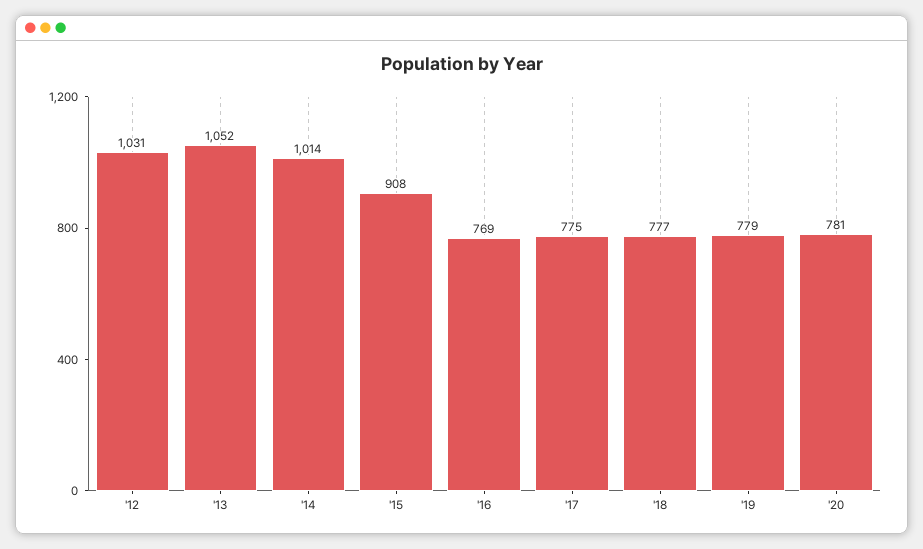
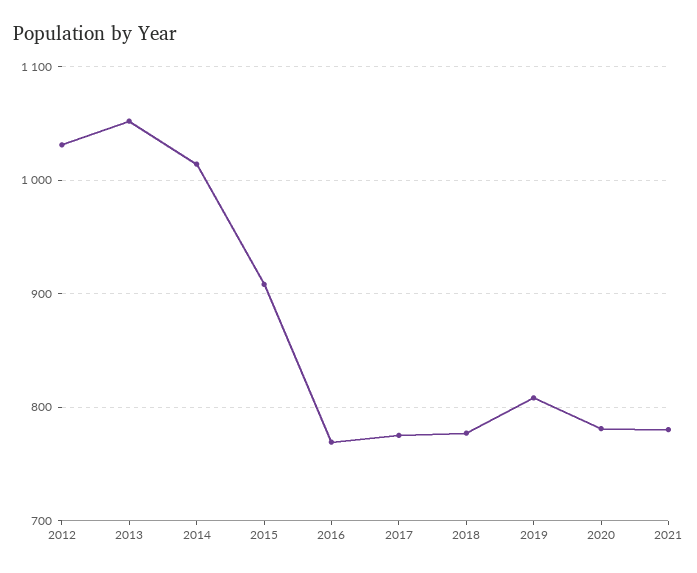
'19: 779 -> 810
2021: none -> 780

